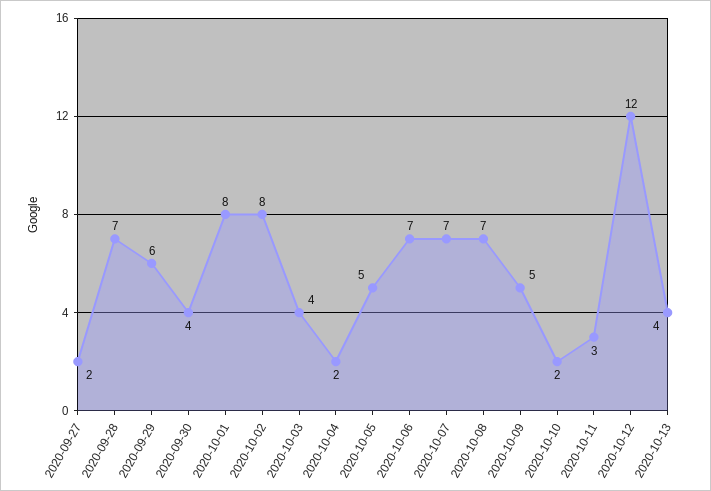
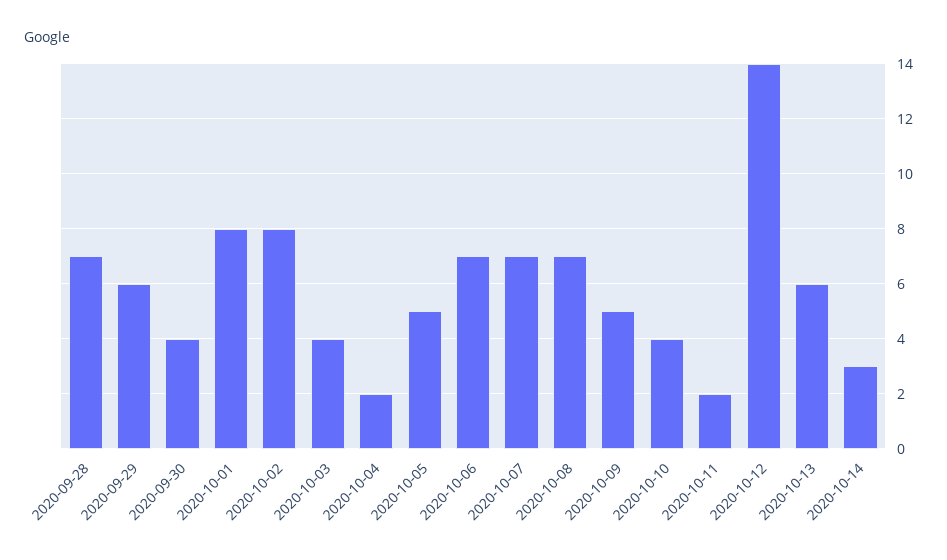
2020-09-27: 2 -> none
2020-10-10: 2 -> 4
2020-10-11: 3 -> 2
2020-10-12: 12 -> 14
2020-10-13: 4 -> 6
2020-10-14: none -> 3

